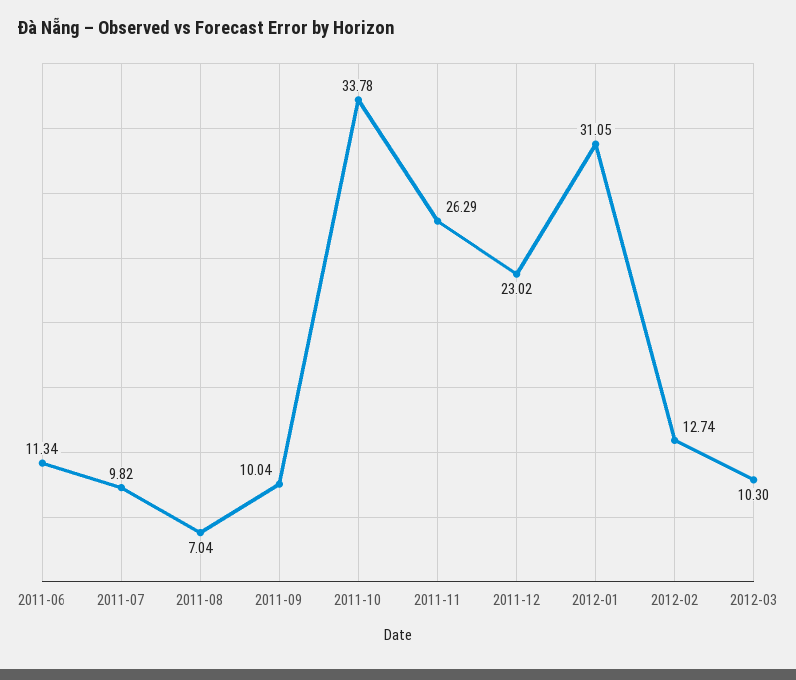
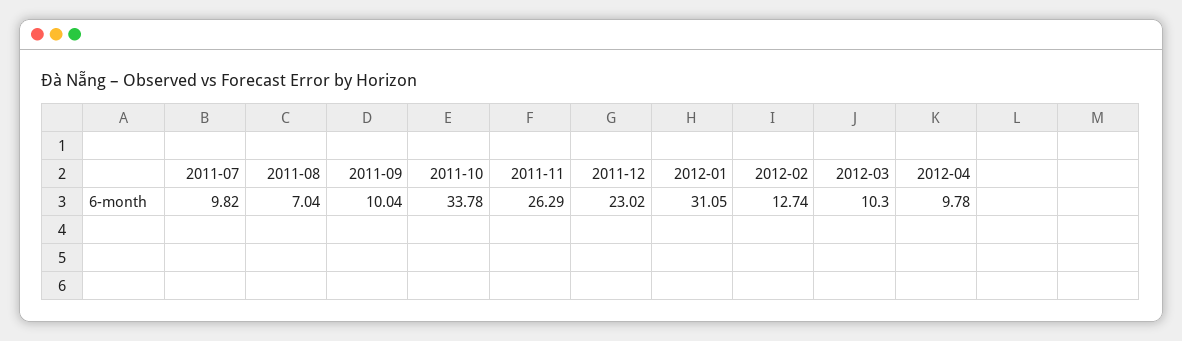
2011-06: 11.34 -> none
2012-04: none -> 9.78

